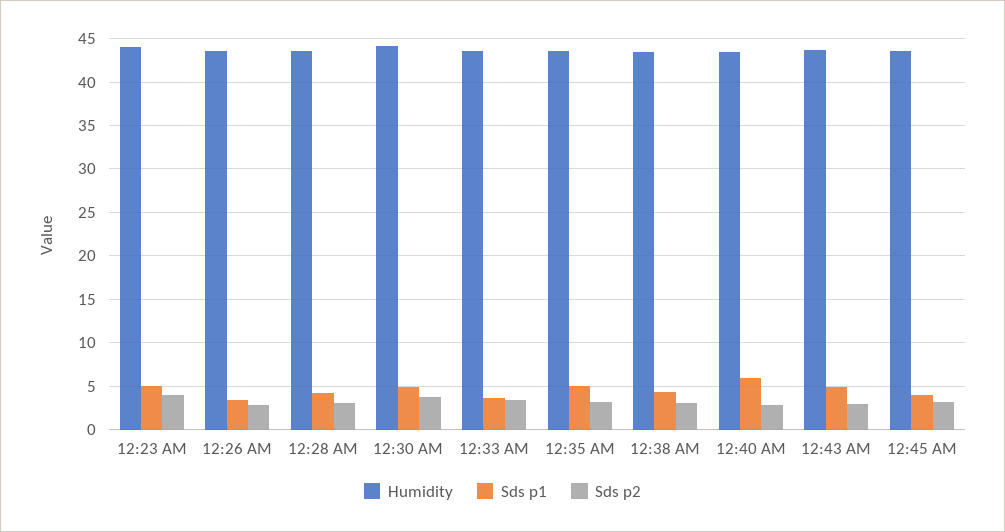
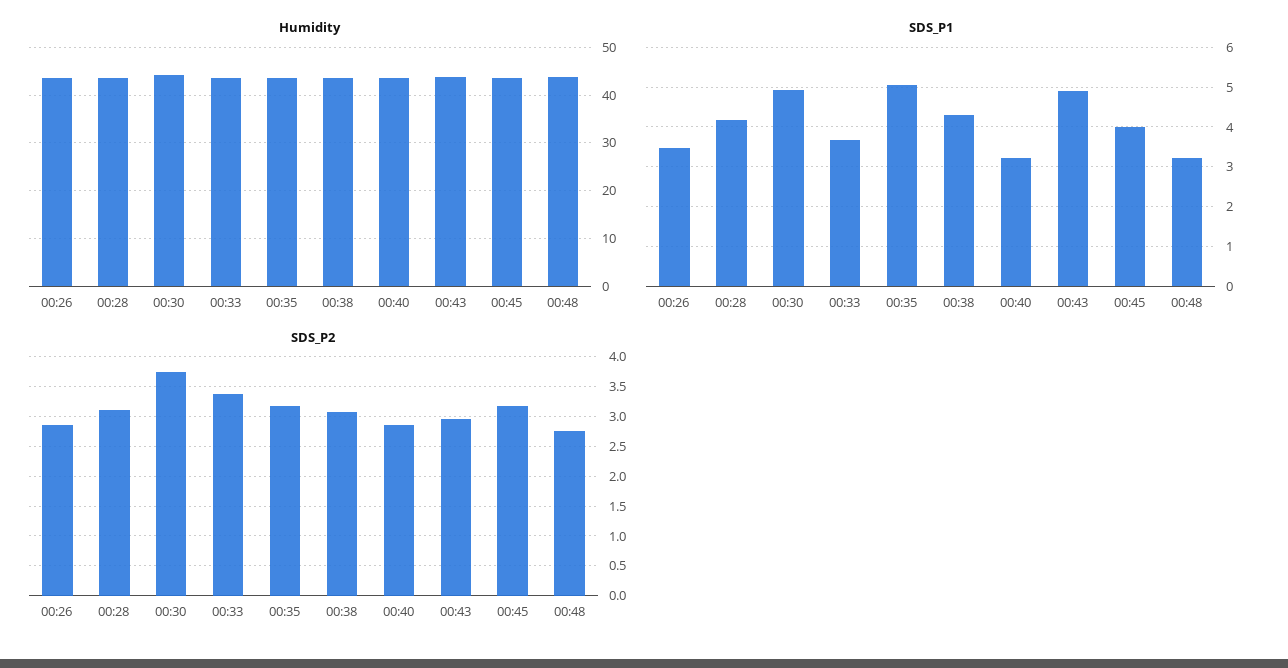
Humidity, 12:23 AM: 44 -> none
Sds p1, 12:23 AM: 5 -> none
Sds p2, 12:23 AM: 4 -> none
Sds p1, 12:40 AM: 6 -> 3.2
Humidity, 00:48: none -> 44
Sds p1, 00:48: none -> 3.2
Sds p2, 00:48: none -> 2.75

